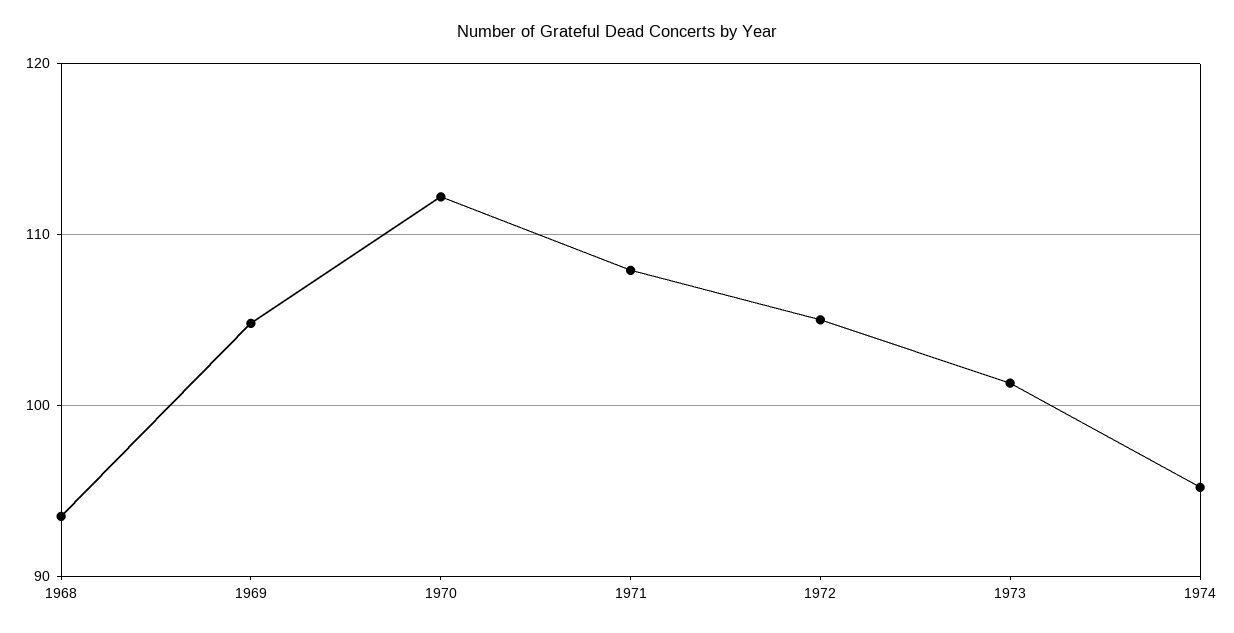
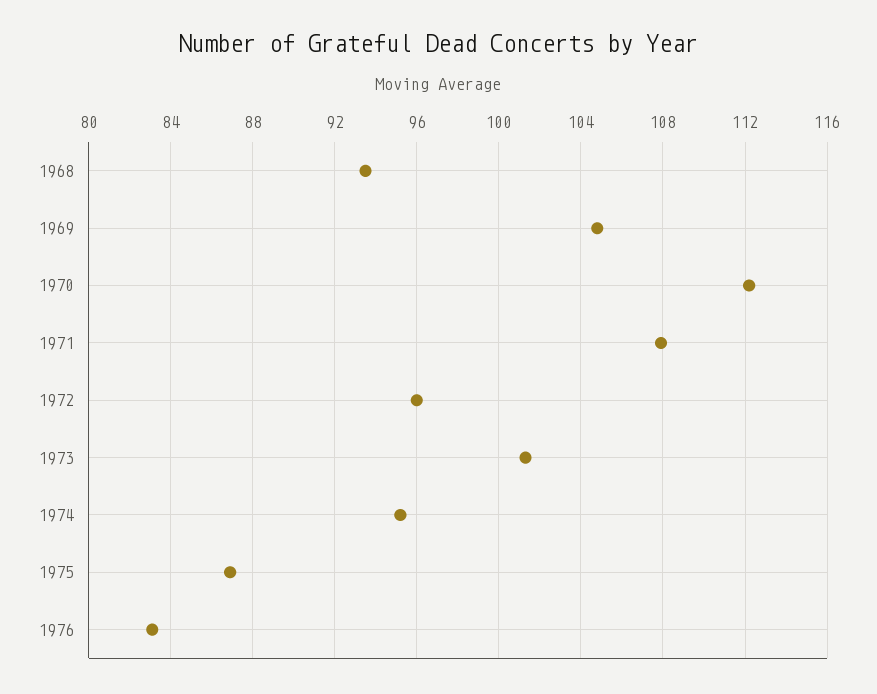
1972: 105 -> 96
1975: none -> 87
1976: none -> 83

